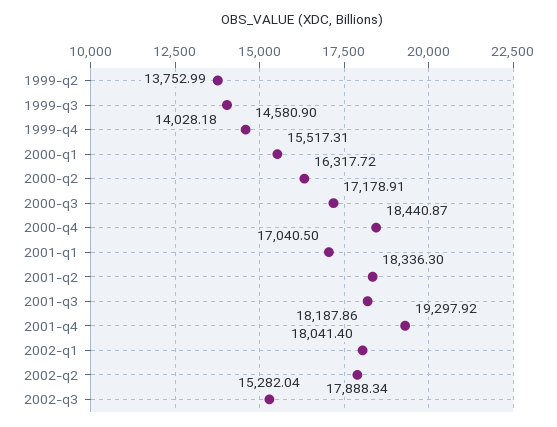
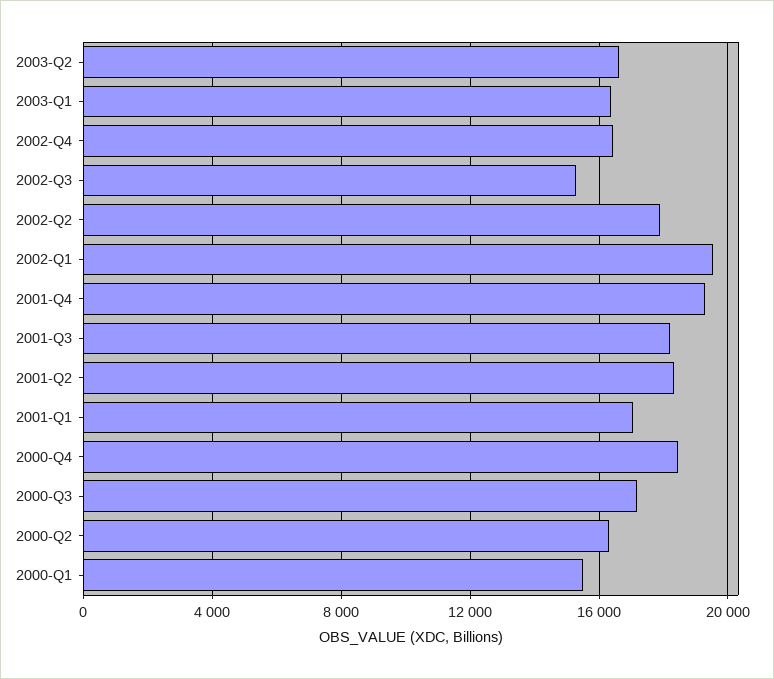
1999-q2: 13752.99 -> none
1999-q3: 14028.18 -> none
1999-q4: 14580.9 -> none
2002-q1: 18041.4 -> 19500
2003-Q2: none -> 16500
2003-Q1: none -> 16500
2002-Q4: none -> 16500

